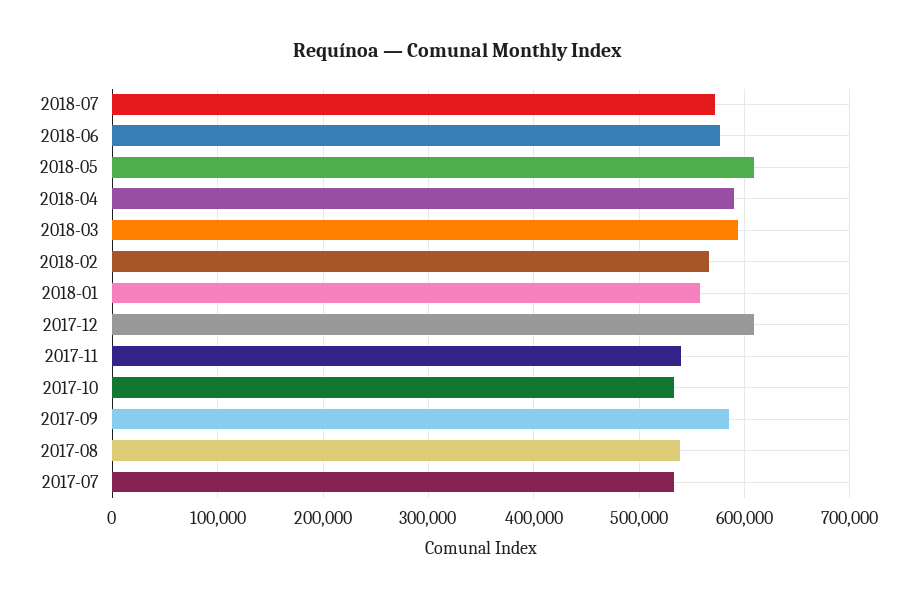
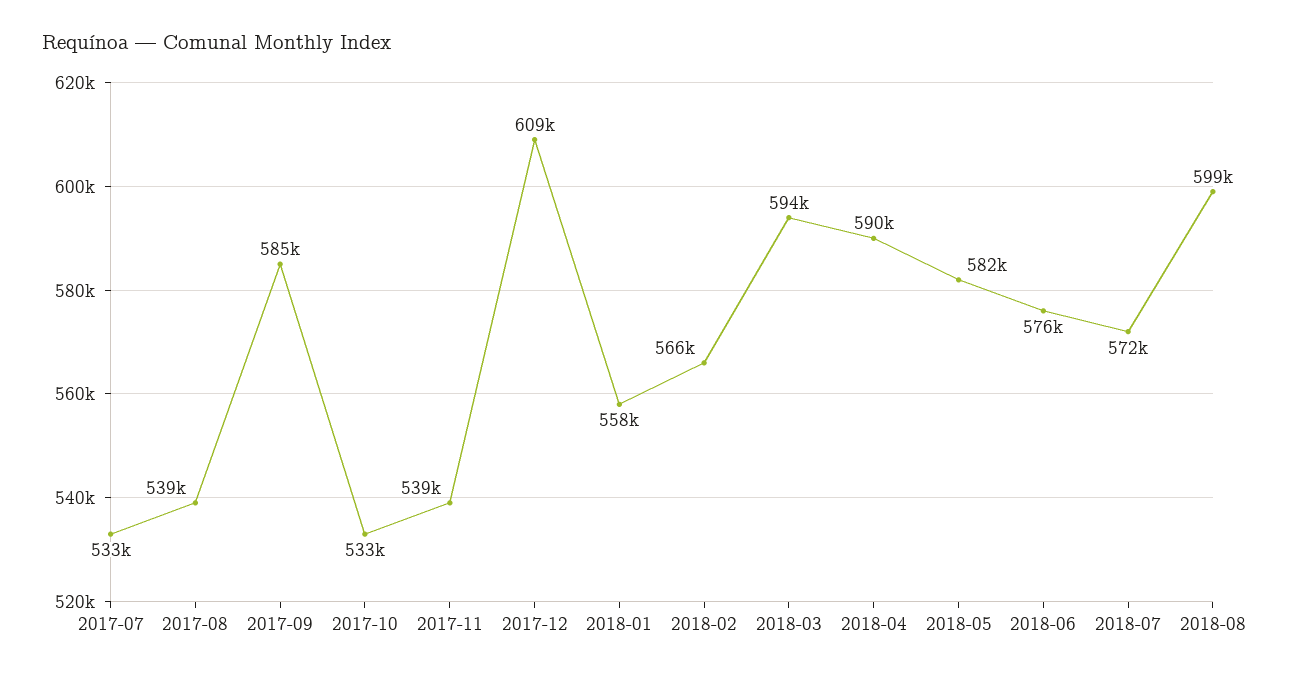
2018-05: 610000 -> 582000
2018-08: none -> 599000

